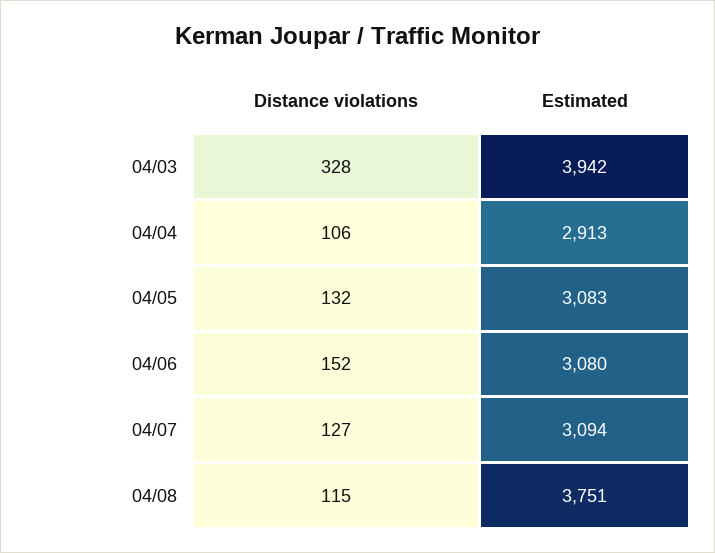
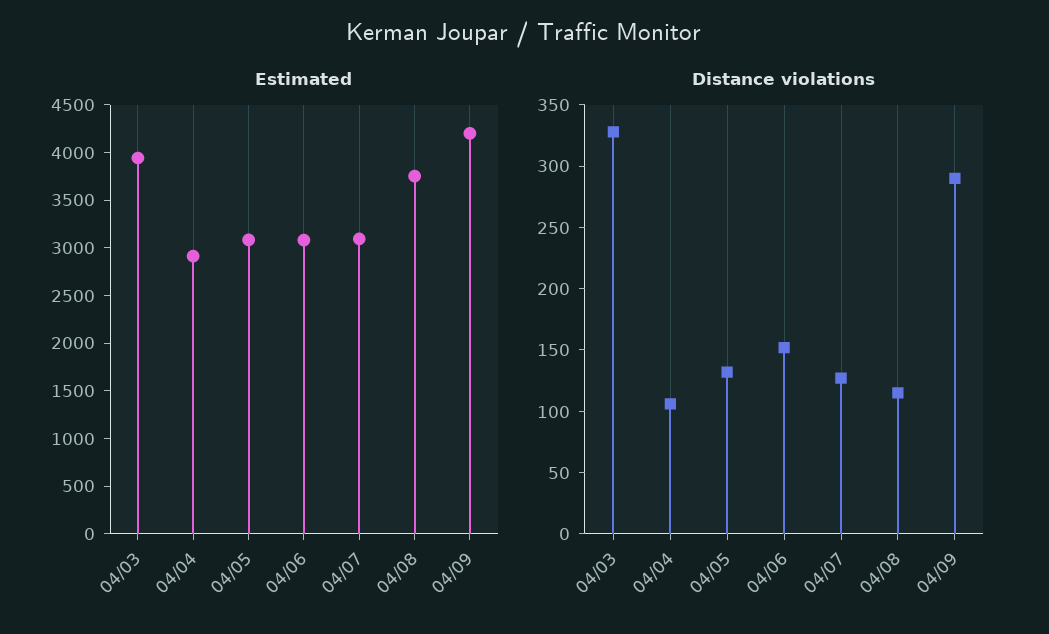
Estimated, 04/09: none -> 4200
Distance violations, 04/09: none -> 290

